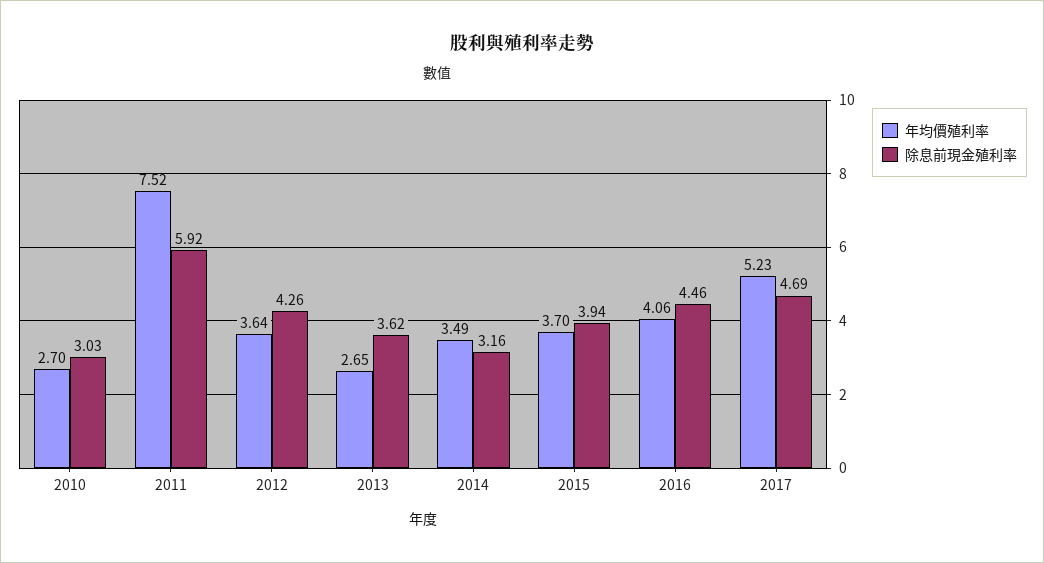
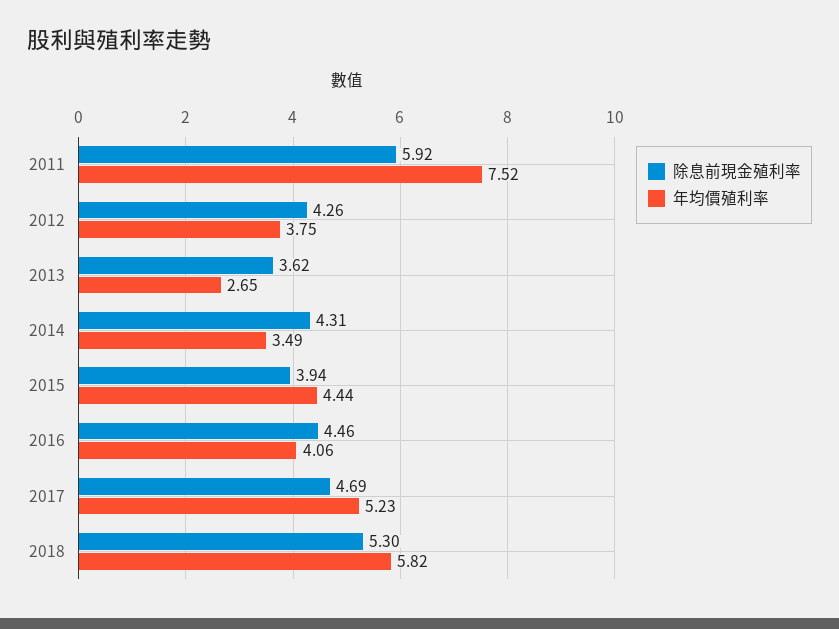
年均價殖利率, 2010: 2.7 -> none
除息前現金殖利率, 2010: 3.03 -> none
年均價殖利率, 2012: 3.64 -> 3.75
除息前現金殖利率, 2014: 3.16 -> 4.31
年均價殖利率, 2015: 3.7 -> 4.44
除息前現金殖利率, 2018: none -> 5.3
年均價殖利率, 2018: none -> 5.82

